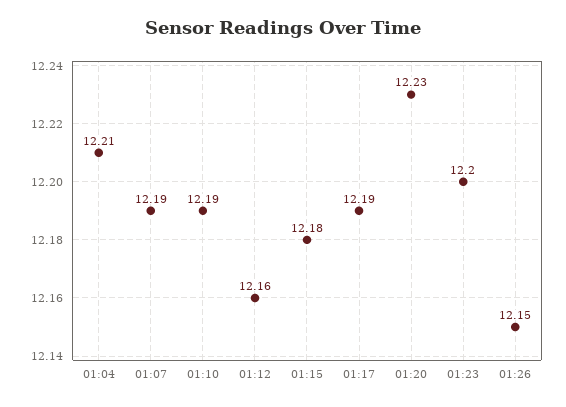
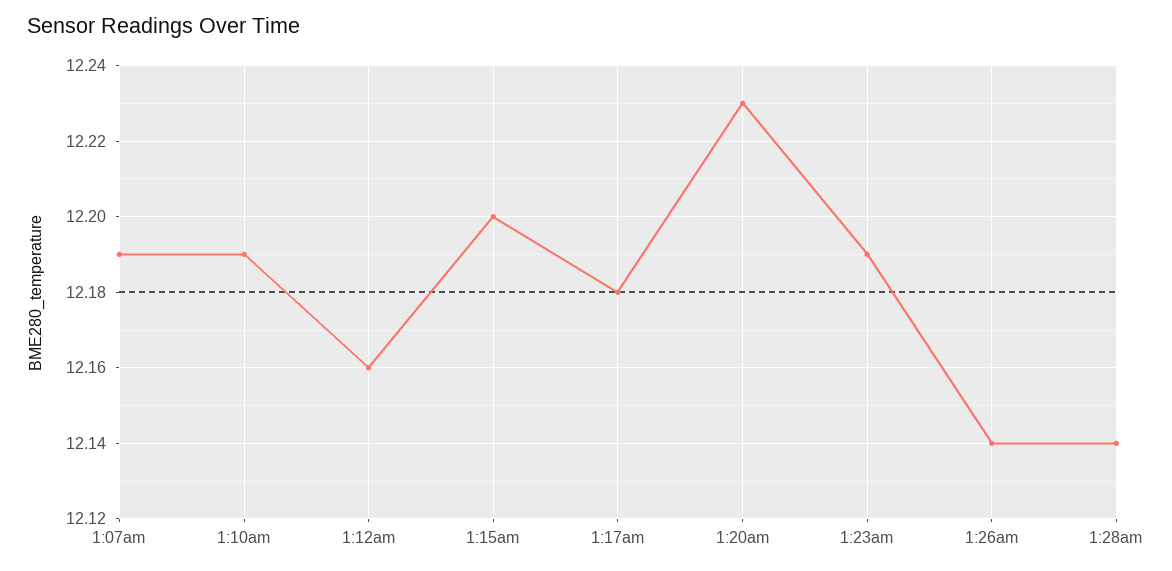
01:04: 12.21 -> none
01:15: 12.18 -> 12.2
01:17: 12.19 -> 12.18
01:23: 12.2 -> 12.19
01:26: 12.15 -> 12.14
1:28am: none -> 12.14

